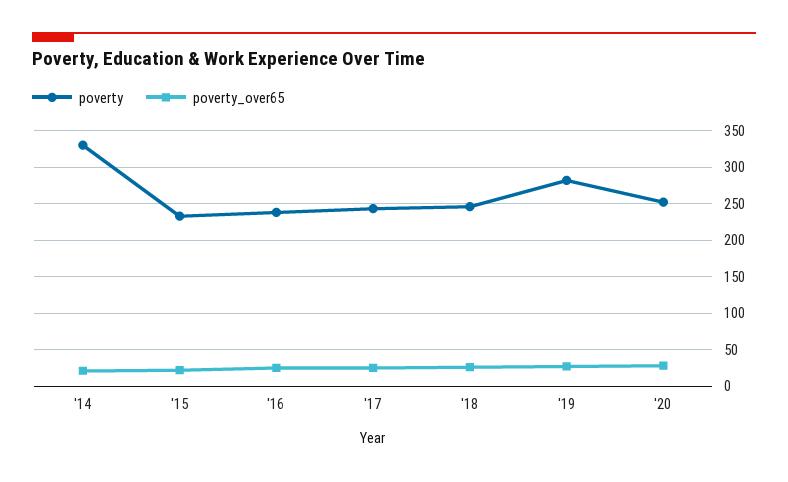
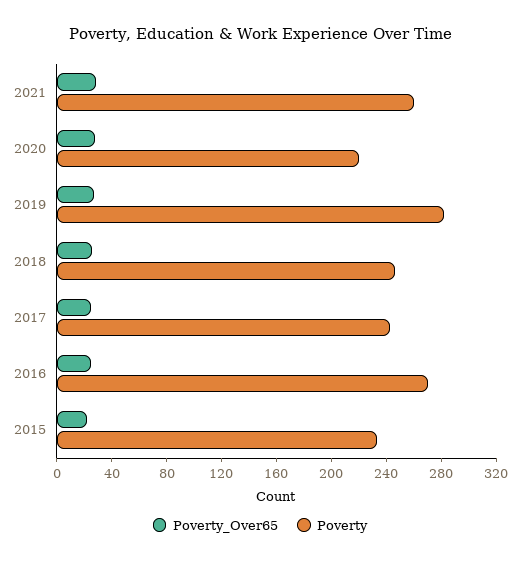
poverty, '14: 330 -> none
poverty_over65, '14: 20 -> none
poverty, '16: 240 -> 270
poverty, '20: 250 -> 220
poverty_over65, 2021: none -> 30
poverty, 2021: none -> 260

